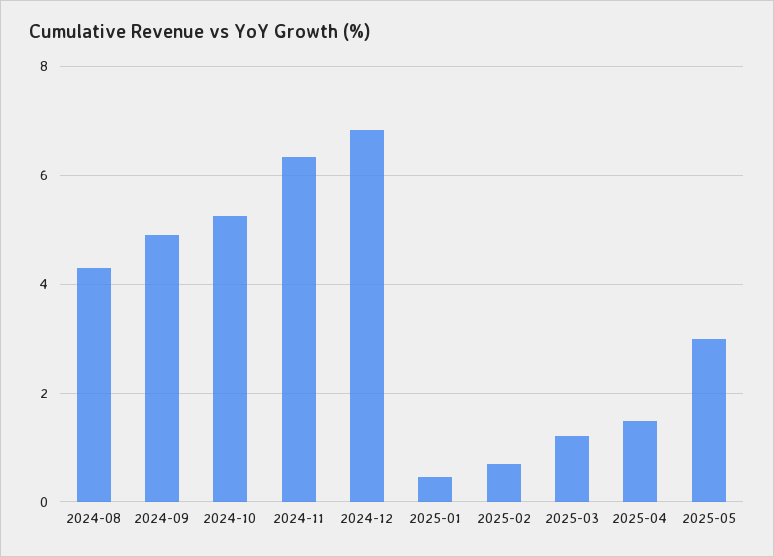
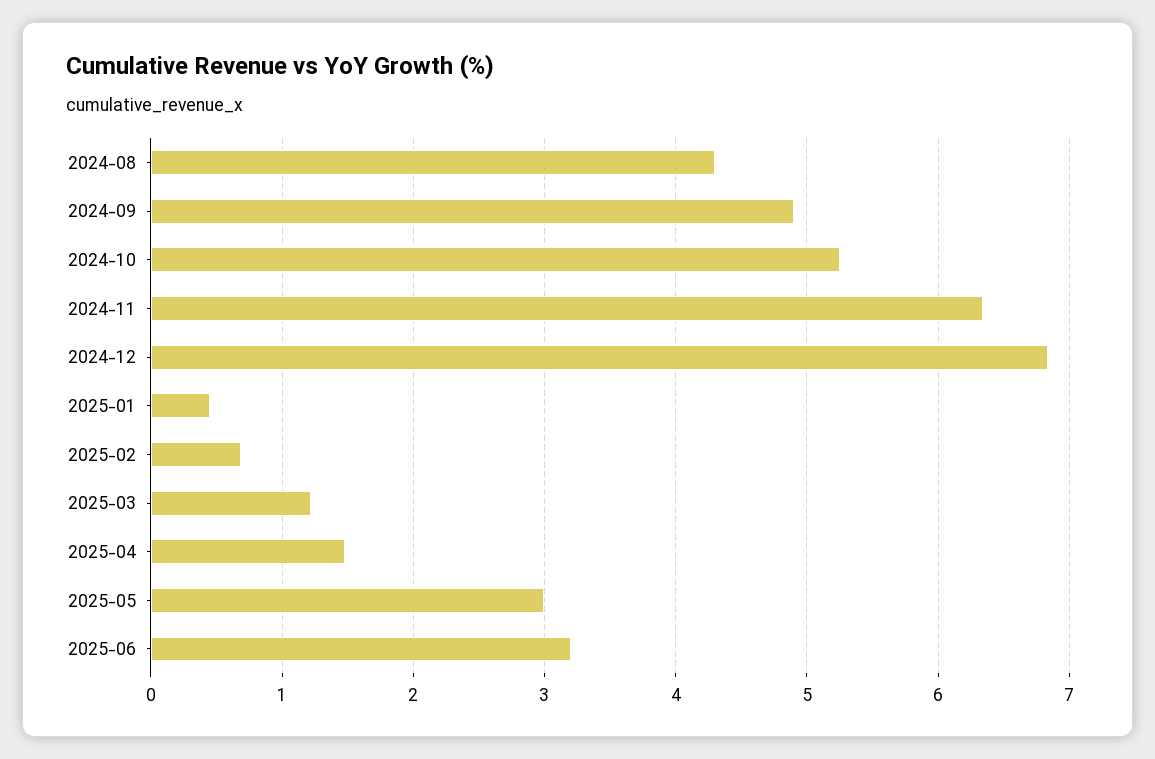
2025-06: none -> 3.2

